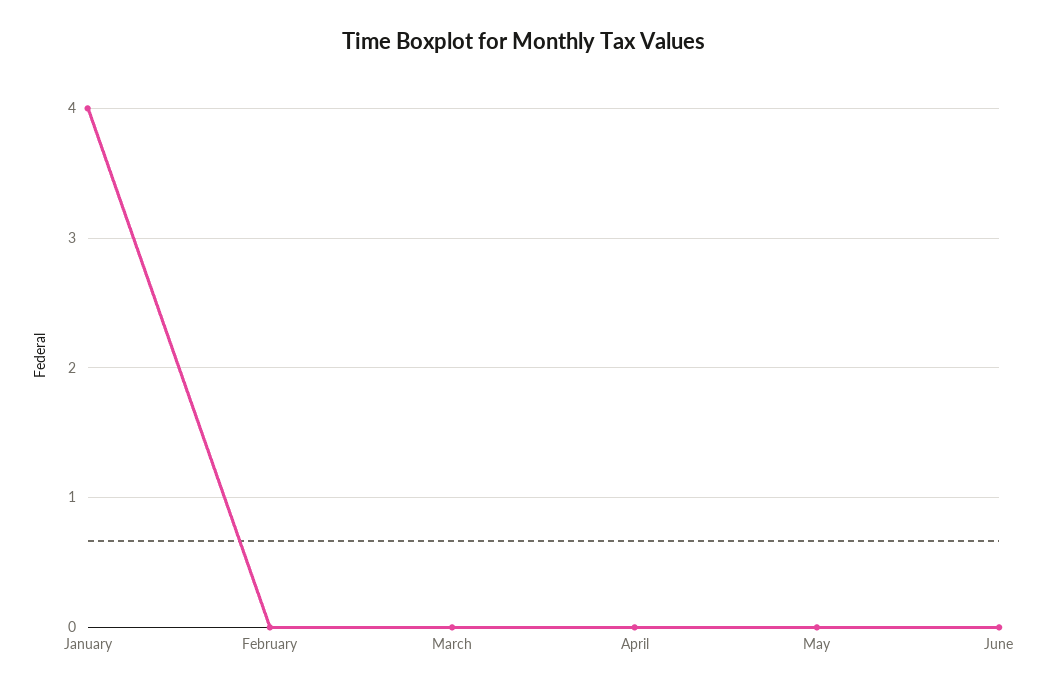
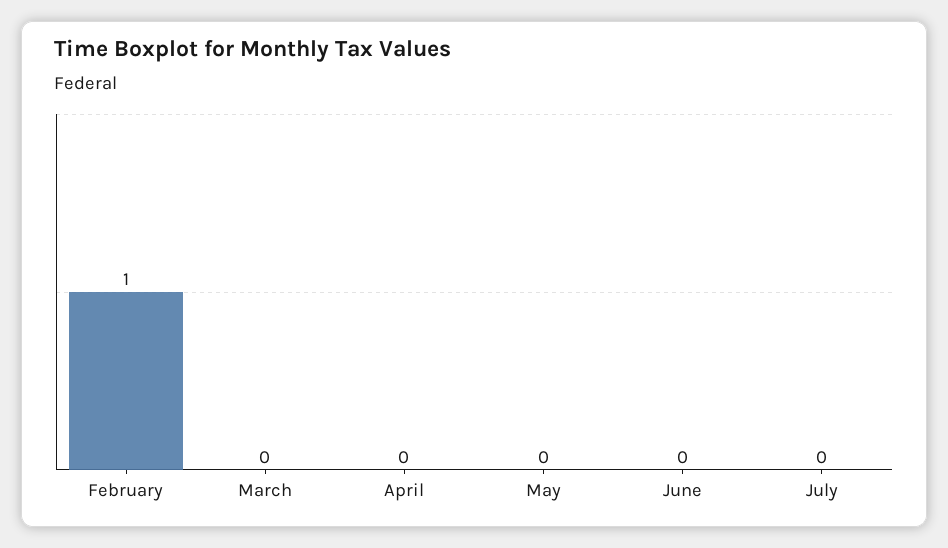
January: 4 -> none
February: 0 -> 1
July: none -> 0

